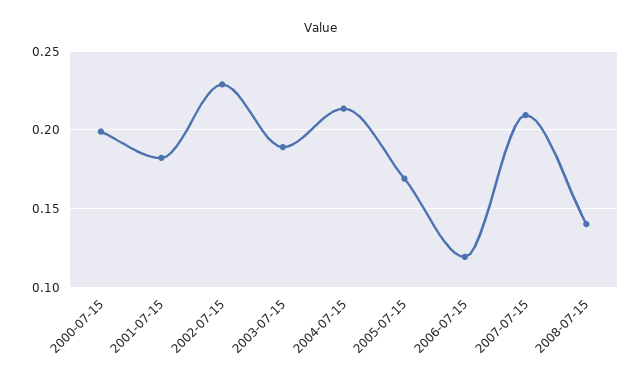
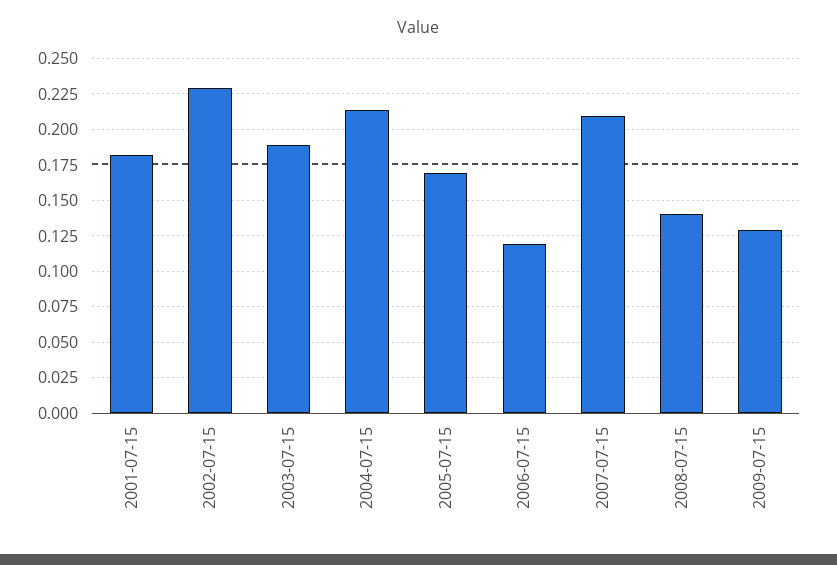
2000-07-15: 0.2 -> none
2009-07-15: none -> 0.13

